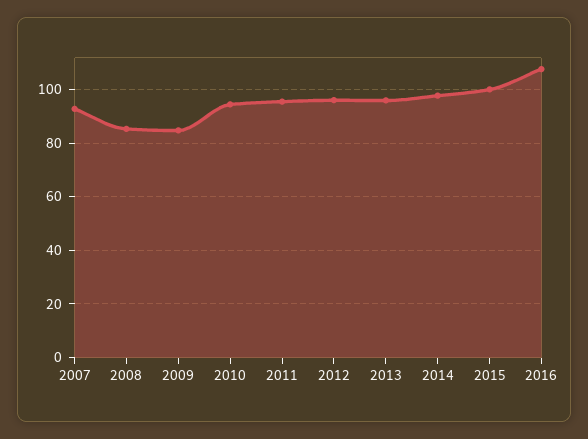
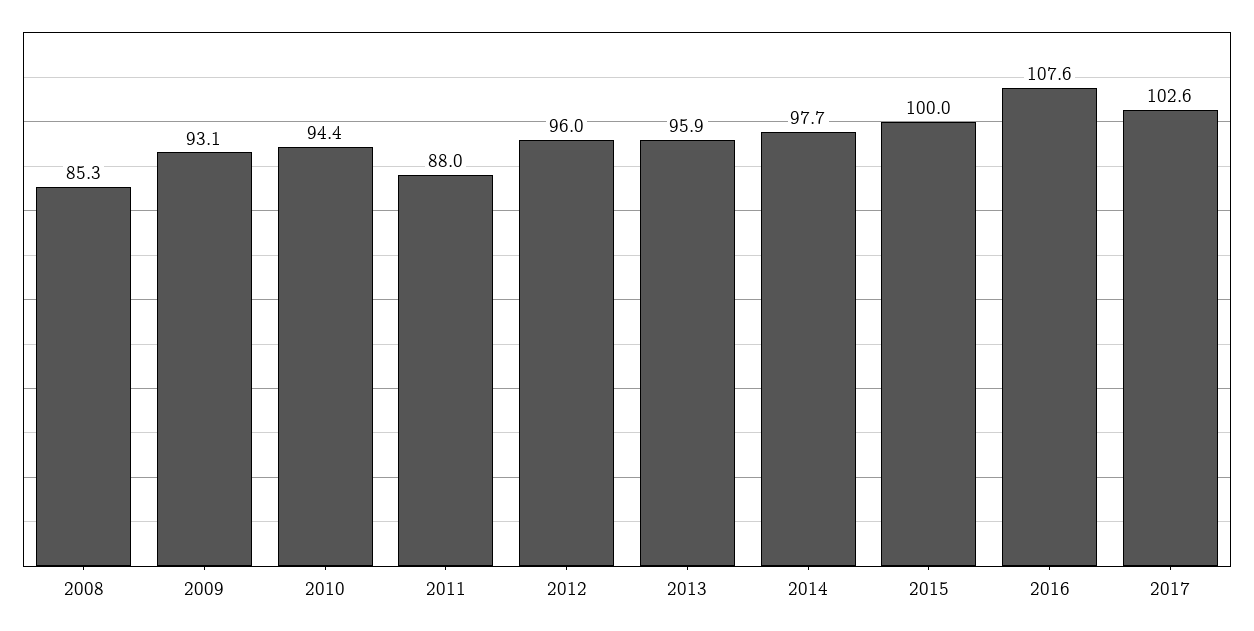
2007: 92.5 -> none
2009: 85 -> 93.1
2011: 95 -> 88
2017: none -> 102.6

